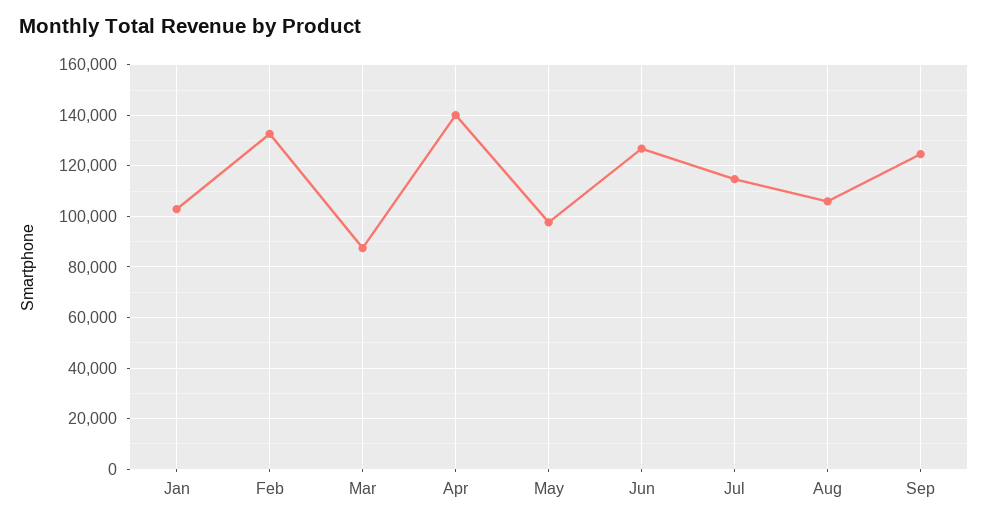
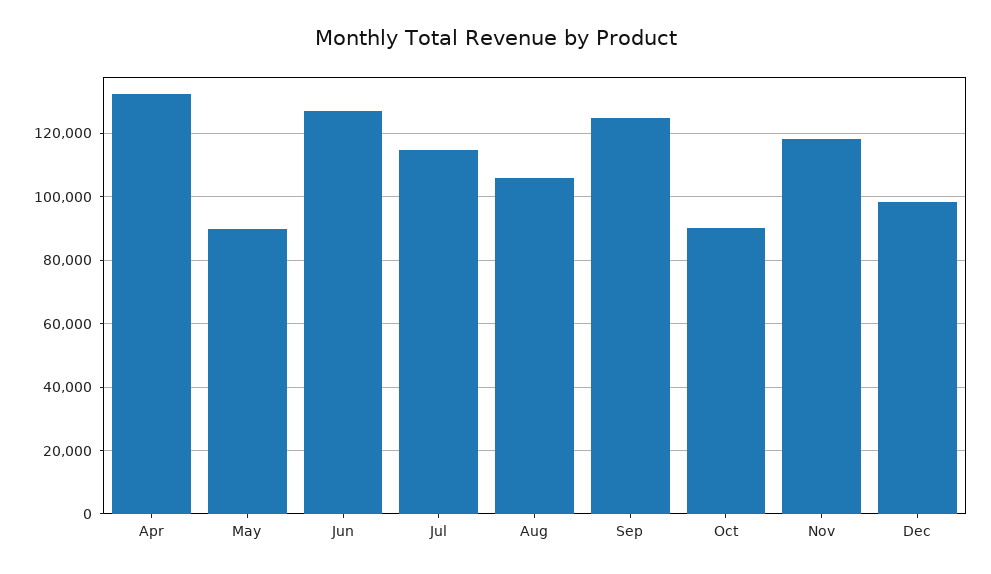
Jan: 102500 -> none
Feb: 132500 -> none
Mar: 87500 -> none
Apr: 140000 -> 132000
May: 97500 -> 90000
Oct: none -> 90000
Nov: none -> 118000
Dec: none -> 98000

